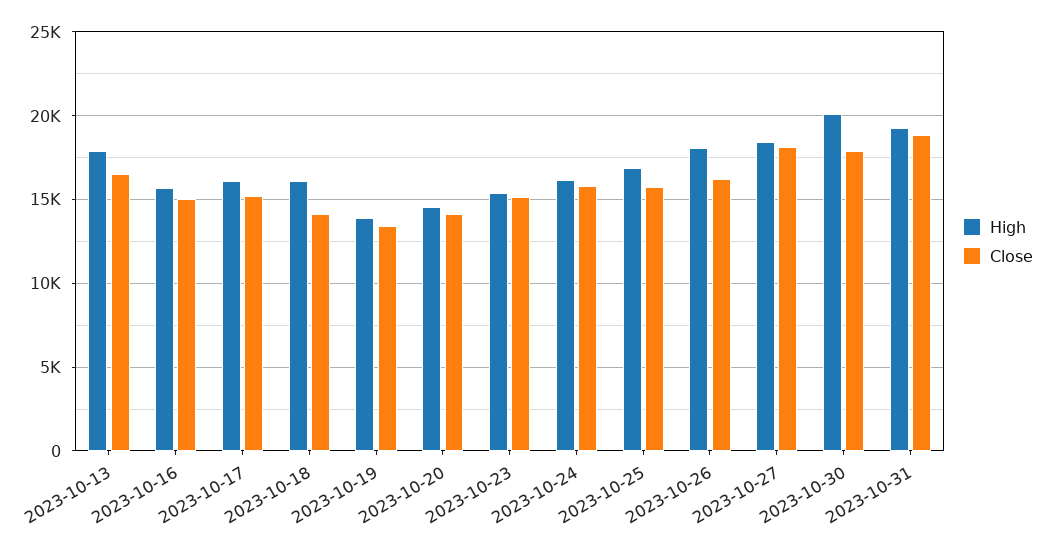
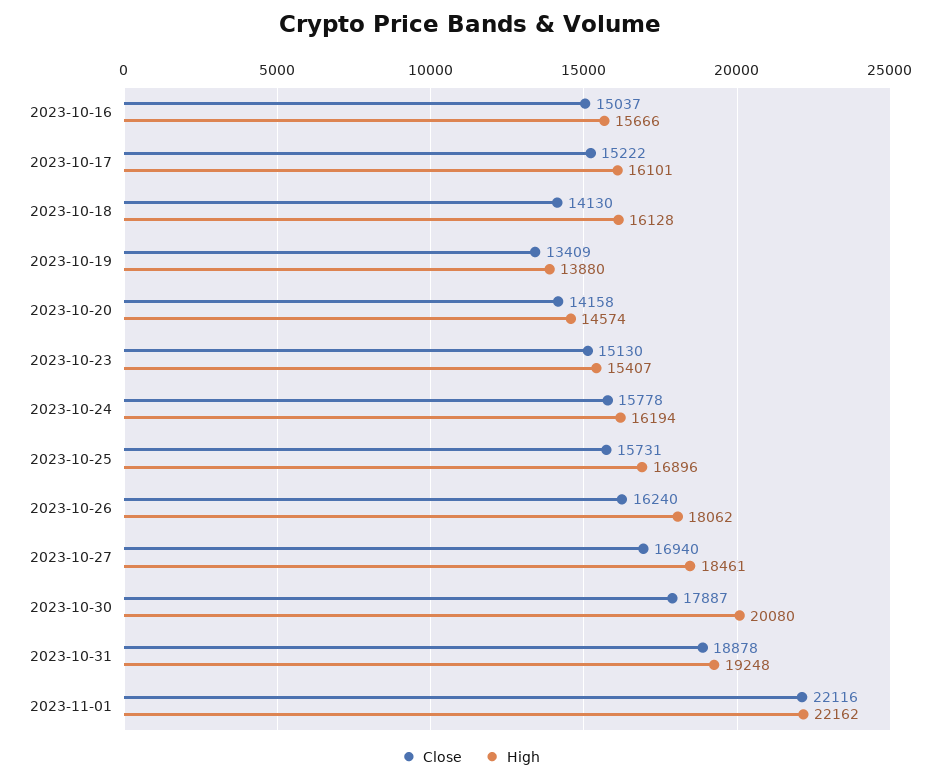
High, 2023-10-13: 18000 -> none
Close, 2023-10-13: 16500 -> none
Close, 2023-10-27: 18000 -> 16940
Close, 2023-11-01: none -> 22116
High, 2023-11-01: none -> 22162

